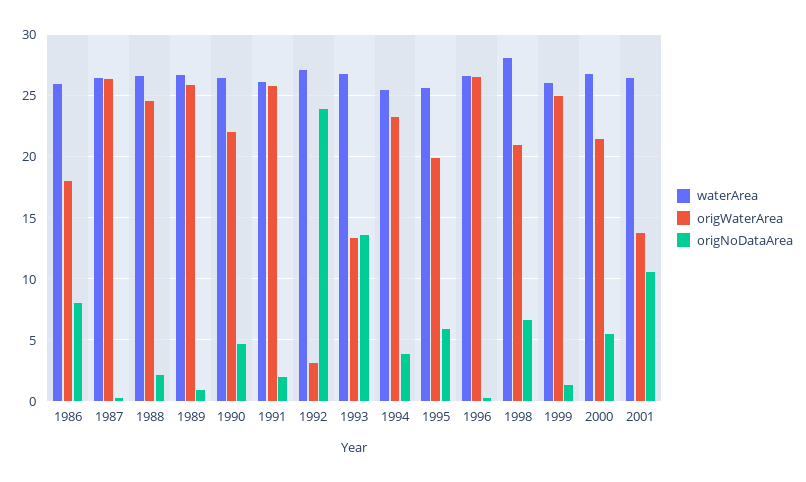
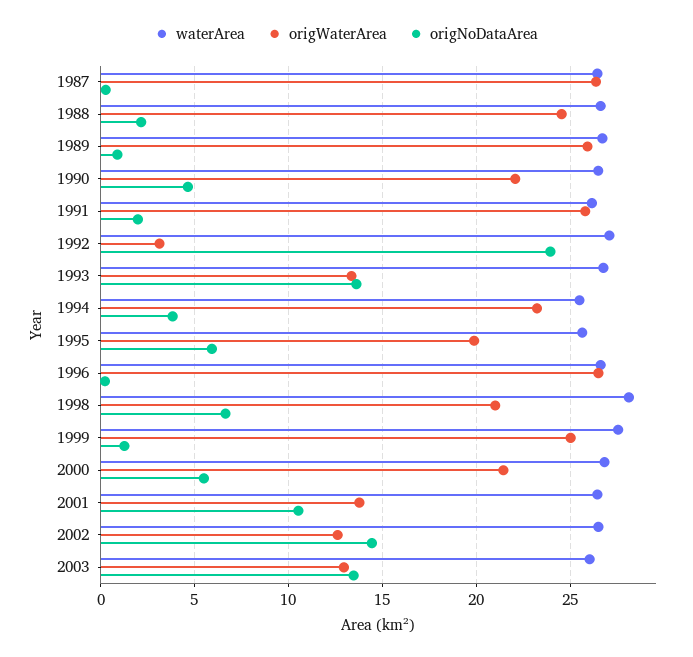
waterArea, 1986: 26 -> none
origWaterArea, 1986: 18 -> none
origNoDataArea, 1986: 8 -> none
waterArea, 1999: 26 -> 27.5
waterArea, 2002: none -> 26.5
origWaterArea, 2002: none -> 12.5
origNoDataArea, 2002: none -> 14.5
waterArea, 2003: none -> 26
origWaterArea, 2003: none -> 13
origNoDataArea, 2003: none -> 13.5

